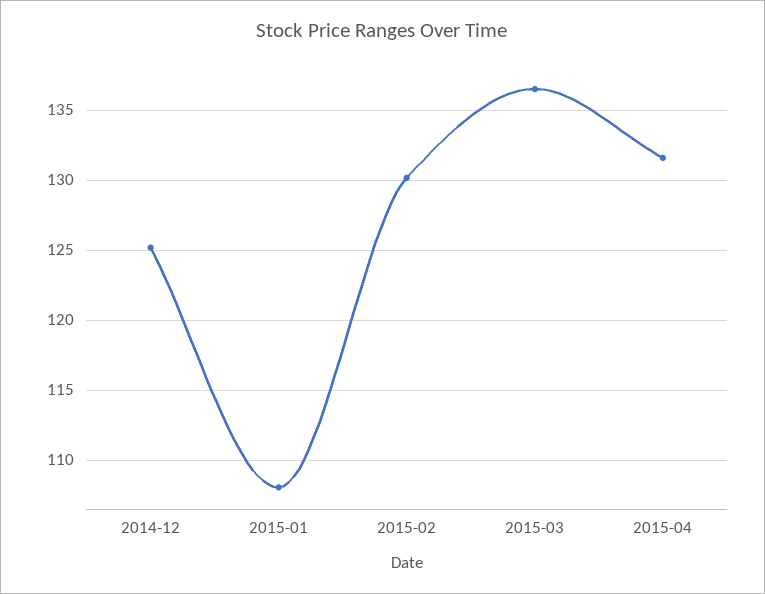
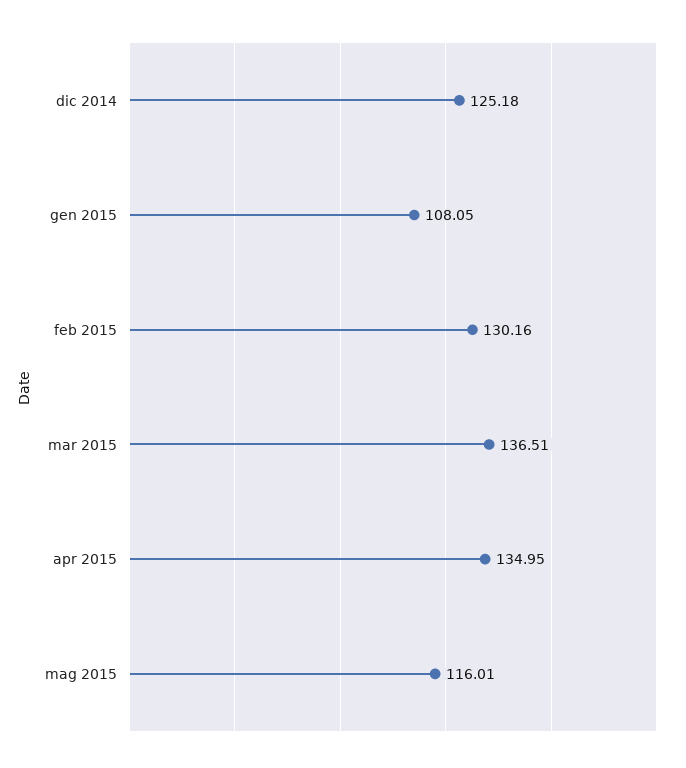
2015-04: 131.5 -> 134.95
mag 2015: none -> 116.01

